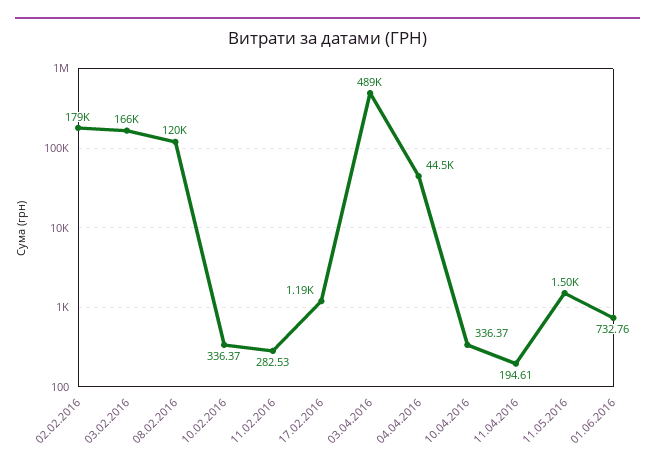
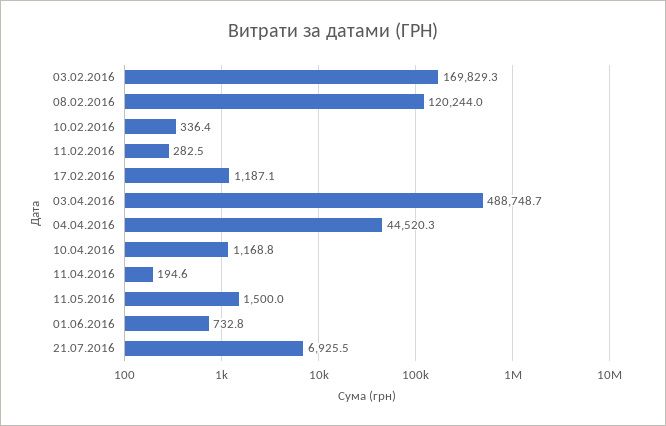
02.02.2016: 179000 -> none
03.02.2016: 166000 -> 169829.3
10.04.2016: 336.37 -> 1168.8
21.07.2016: none -> 6925.5

